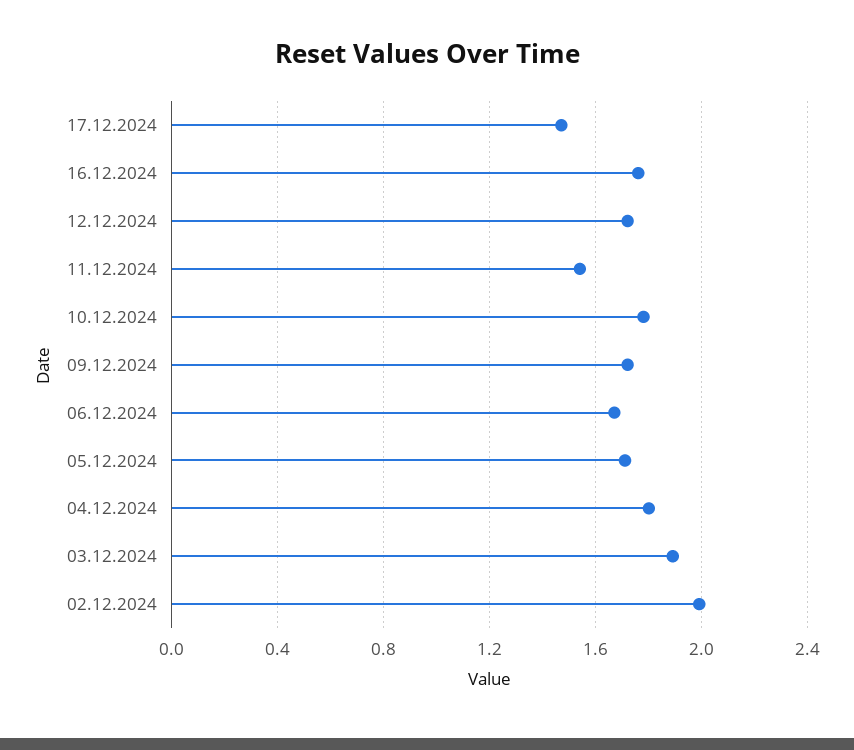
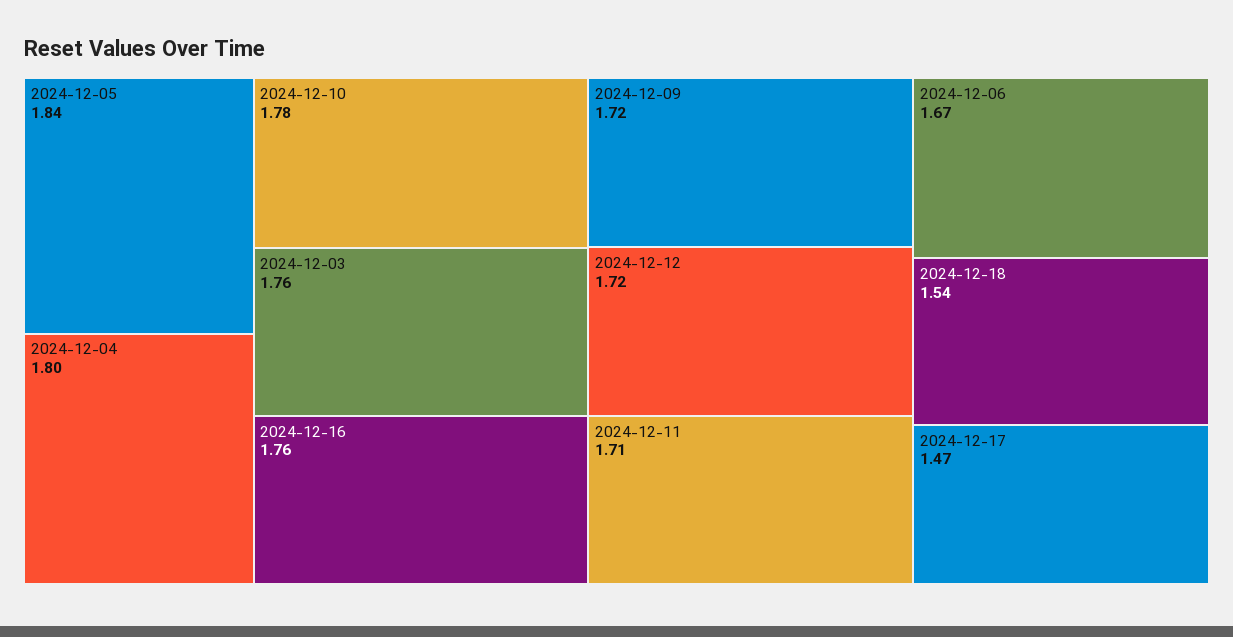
11.12.2024: 1.55 -> 1.71
05.12.2024: 1.7 -> 1.84
03.12.2024: 1.9 -> 1.76
02.12.2024: 2 -> none
2024-12-18: none -> 1.54

